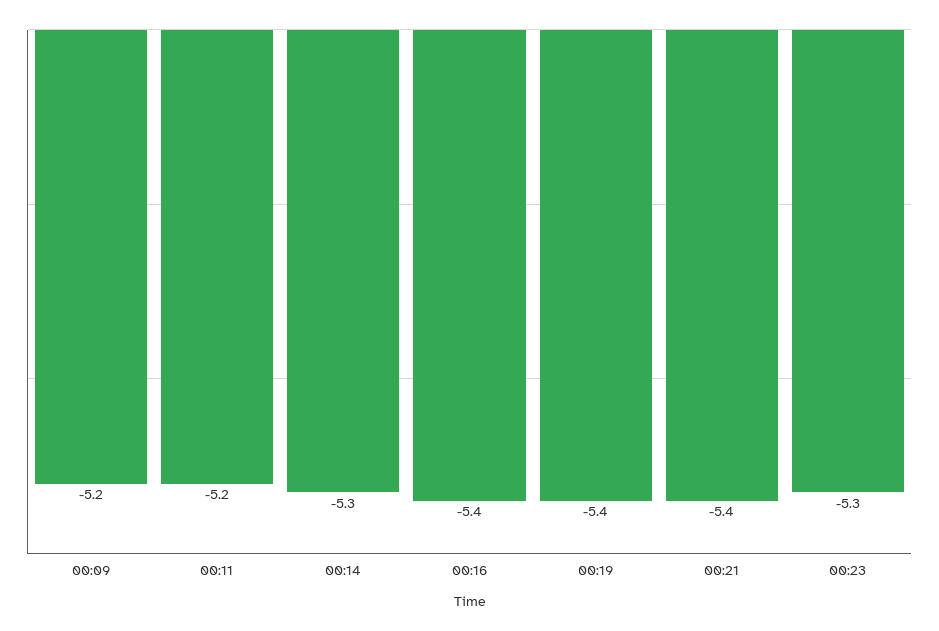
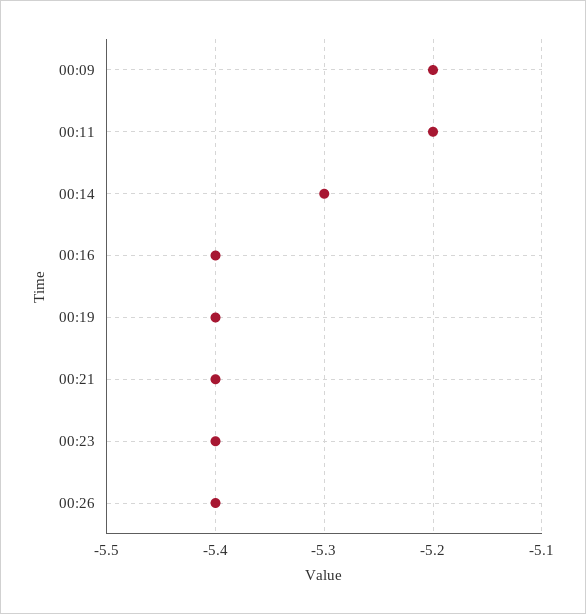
00:23: -5.3 -> -5.4
00:26: none -> -5.4

